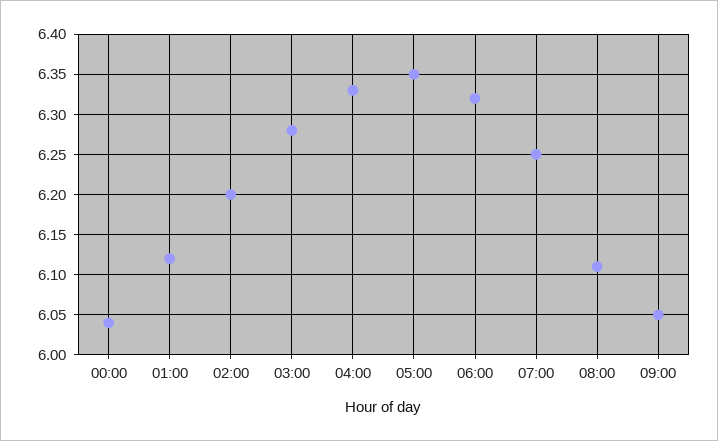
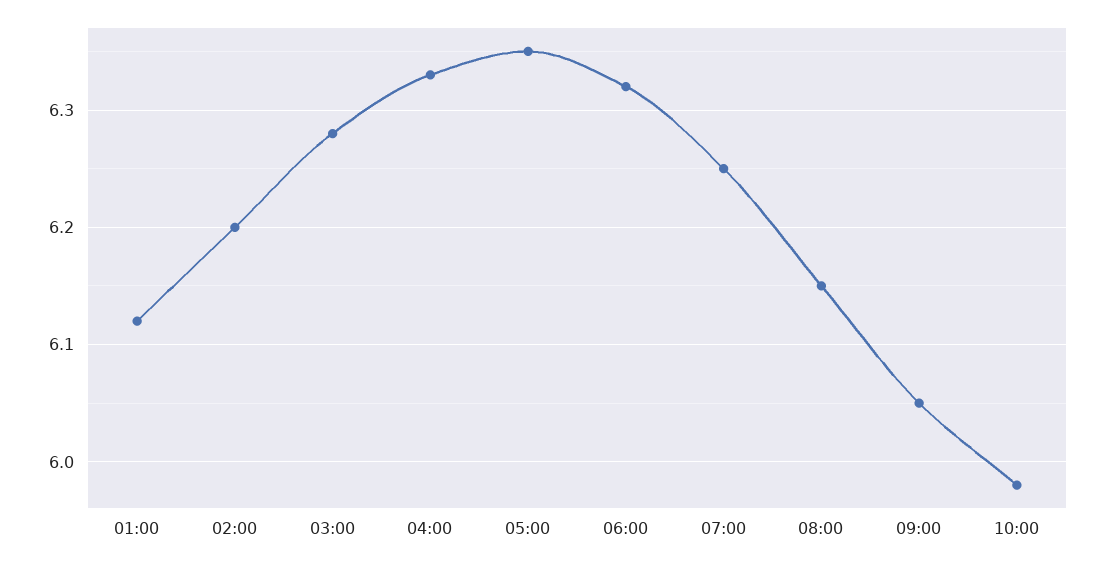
00:00: 6.04 -> none
08:00: 6.11 -> 6.15
10:00: none -> 5.98

